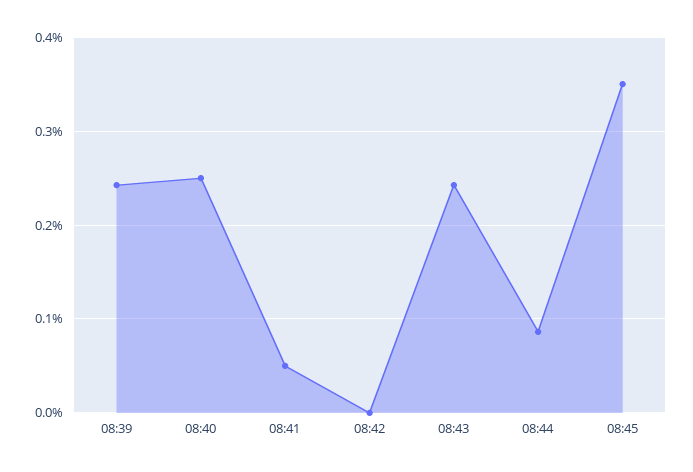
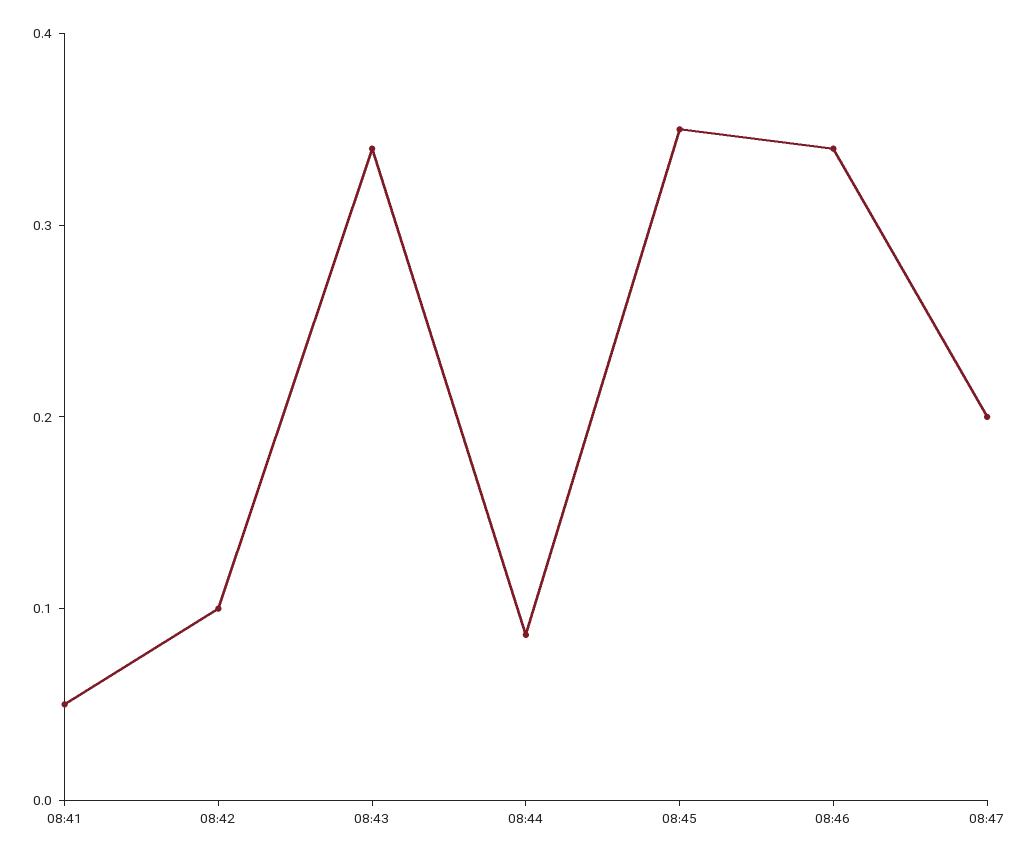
08:39: 0.24 -> none
08:40: 0.25 -> none
08:42: 0 -> 0.1
08:43: 0.24 -> 0.34
08:46: none -> 0.34
08:47: none -> 0.2

